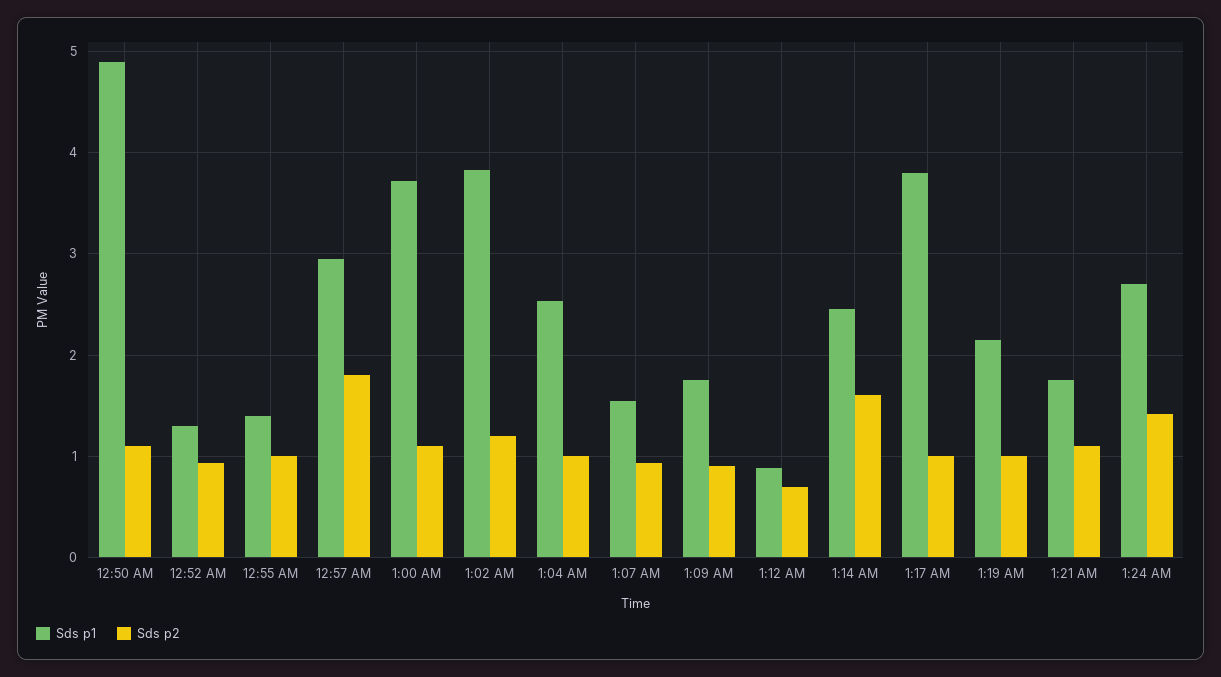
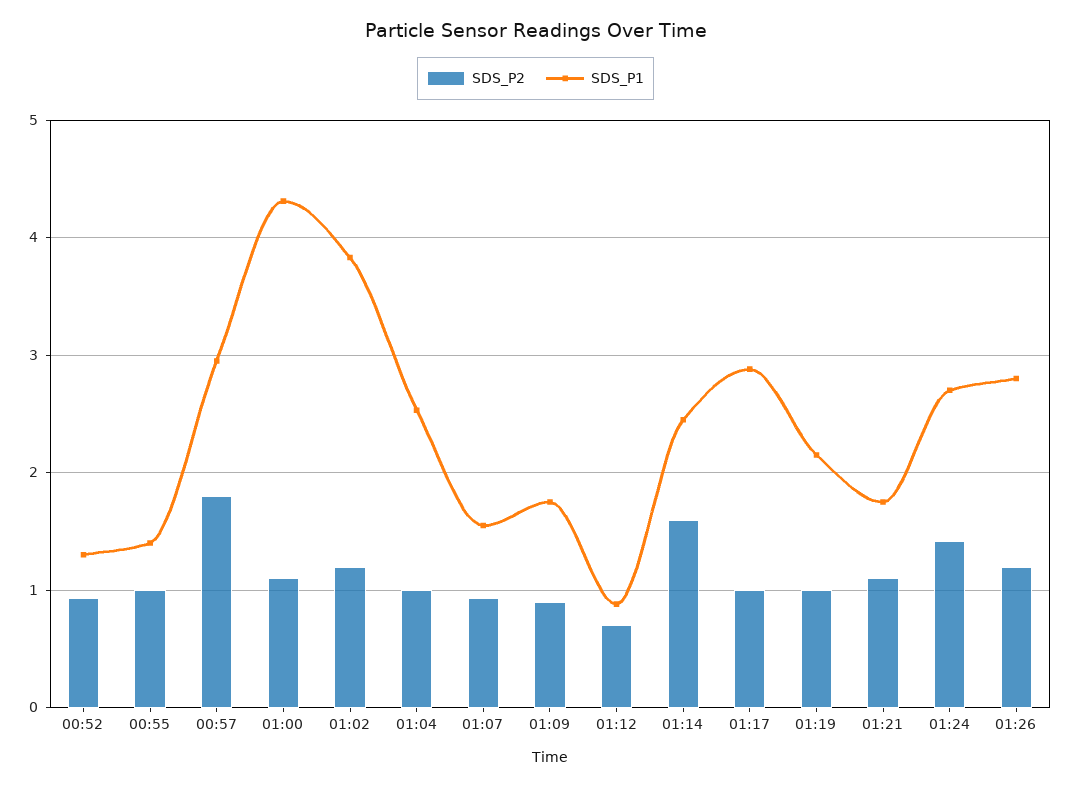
Sds p1, 12:50 AM: 4.9 -> none
Sds p2, 12:50 AM: 1.1 -> none
Sds p1, 1:00 AM: 3.7 -> 4.3
Sds p1, 1:17 AM: 3.8 -> 2.9
Sds p2, 01:26: none -> 1.2
Sds p1, 01:26: none -> 2.8

